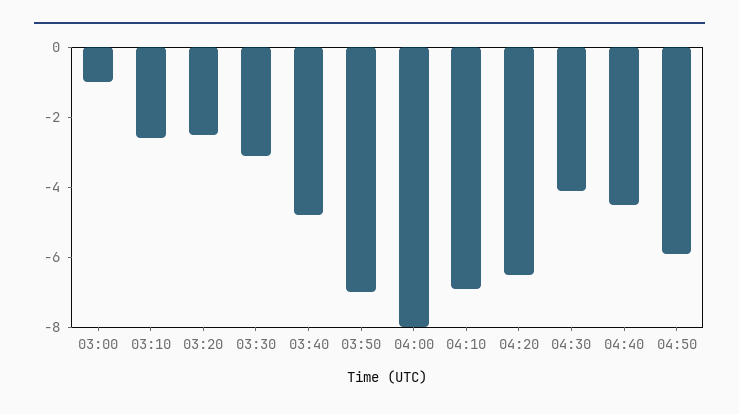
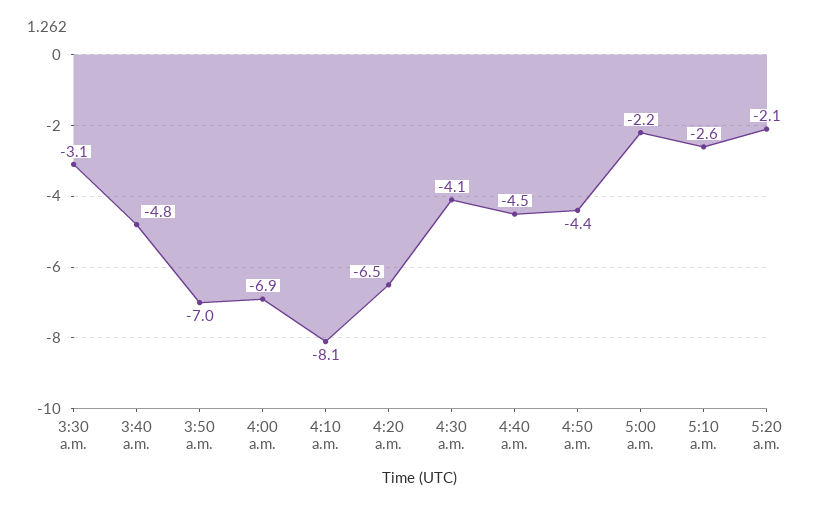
03:00: -1 -> none
03:10: -2.5 -> none
03:20: -2.5 -> none
04:00: -8 -> -6.9
04:10: -7 -> -8.1
04:50: -6 -> -4.4
5:00 a.m.: none -> -2.2
5:10 a.m.: none -> -2.6
5:20 a.m.: none -> -2.1

